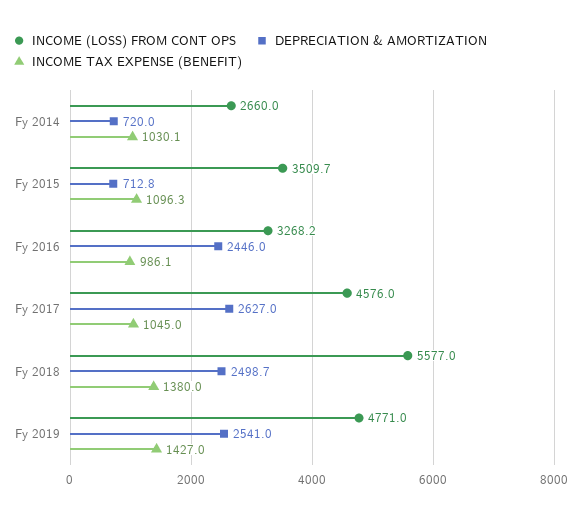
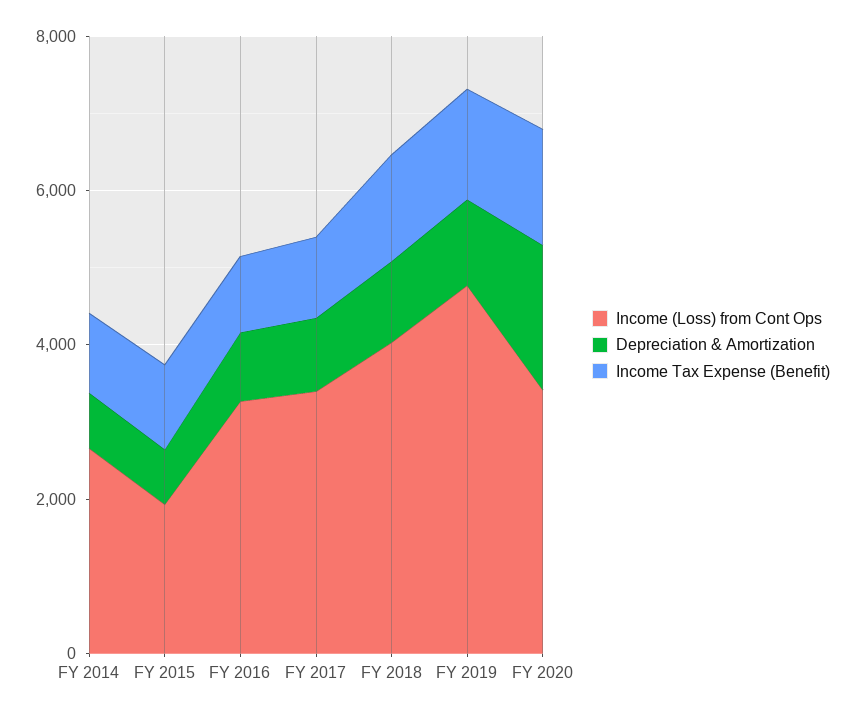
INCOME (LOSS) FROM CONT OPS, Fy 2015: 3509.7 -> 2000
DEPRECIATION & AMORTIZATION, Fy 2016: 2446 -> 1000
INCOME (LOSS) FROM CONT OPS, Fy 2017: 4576 -> 3500
DEPRECIATION & AMORTIZATION, Fy 2017: 2627 -> 1000
INCOME (LOSS) FROM CONT OPS, Fy 2018: 5577 -> 4000
DEPRECIATION & AMORTIZATION, Fy 2018: 2498.7 -> 1000
DEPRECIATION & AMORTIZATION, Fy 2019: 2541 -> 1000
INCOME (LOSS) FROM CONT OPS, FY 2020: none -> 3500
DEPRECIATION & AMORTIZATION, FY 2020: none -> 2000
INCOME TAX EXPENSE (BENEFIT), FY 2020: none -> 1500

